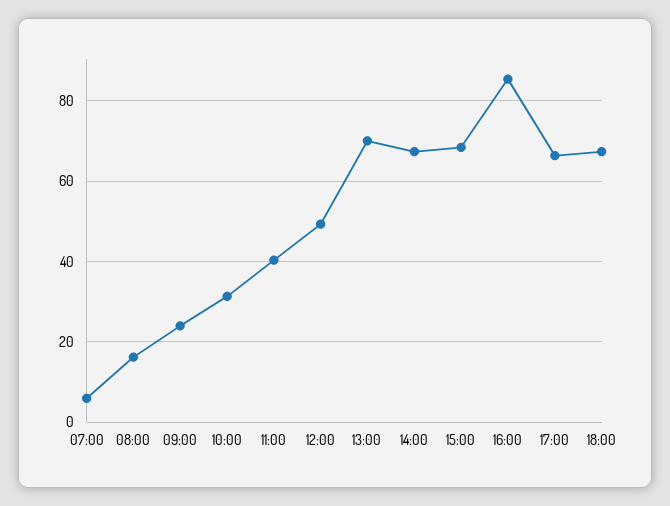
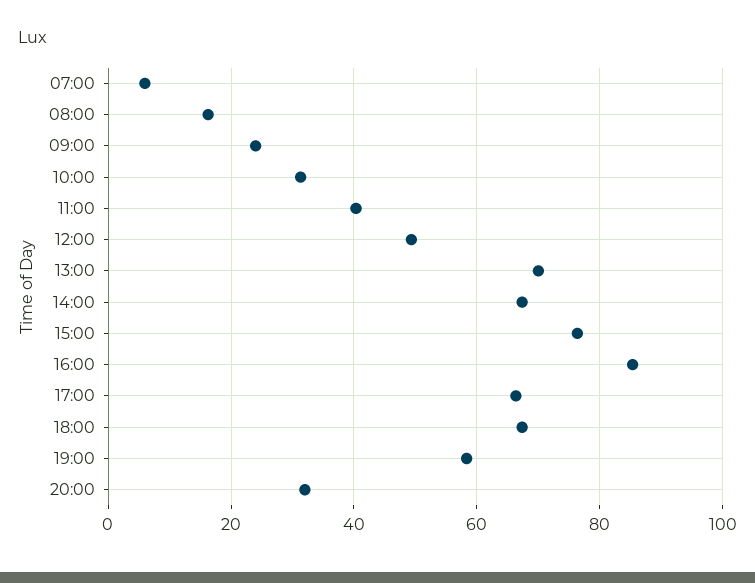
15:00: 68 -> 76
19:00: none -> 58
20:00: none -> 32

